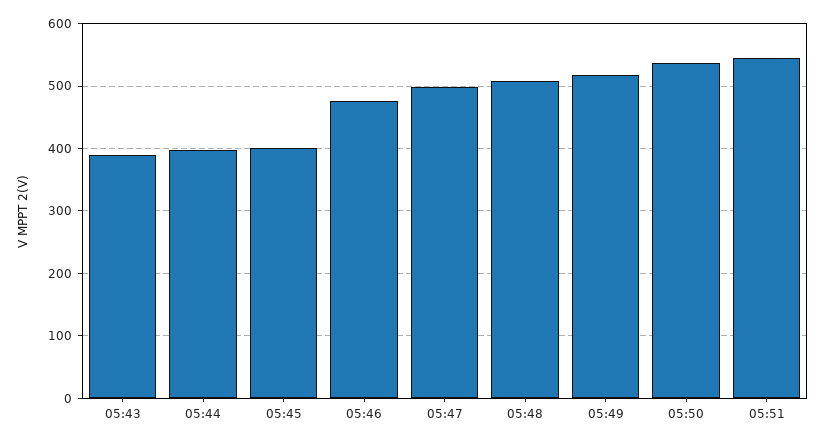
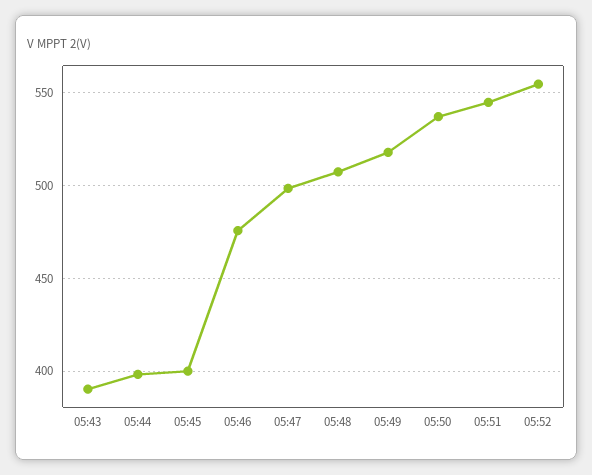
05:52: none -> 555

